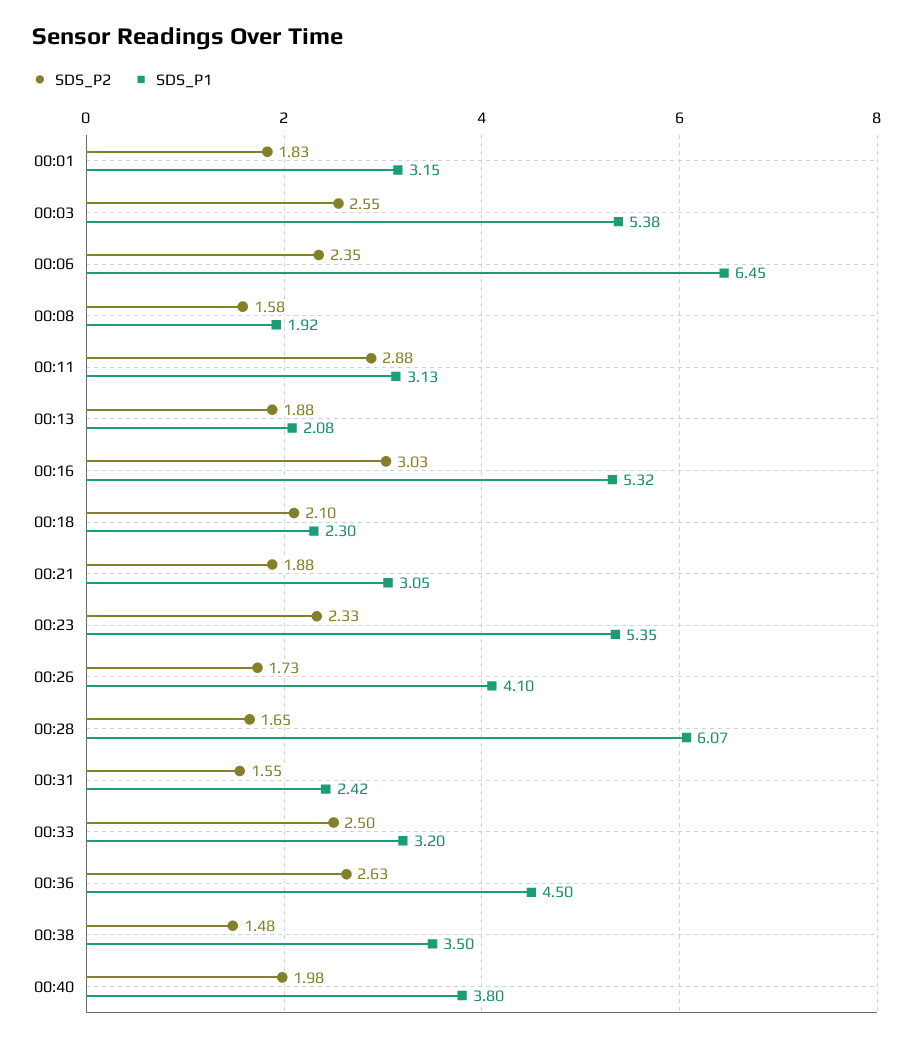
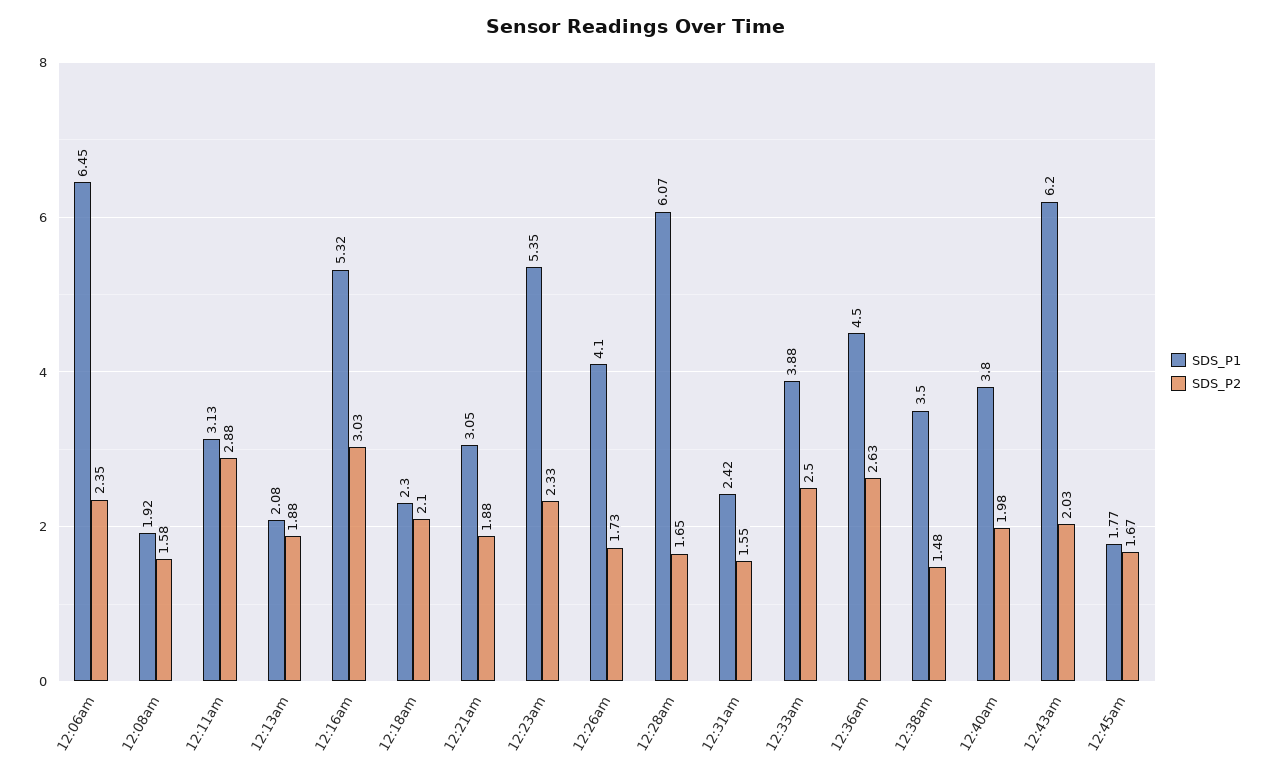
SDS_P2, 00:01: 1.83 -> none
SDS_P1, 00:01: 3.15 -> none
SDS_P2, 00:03: 2.55 -> none
SDS_P1, 00:03: 5.38 -> none
SDS_P1, 00:33: 3.2 -> 3.88
SDS_P1, 12:43am: none -> 6.2
SDS_P2, 12:43am: none -> 2.03
SDS_P1, 12:45am: none -> 1.77
SDS_P2, 12:45am: none -> 1.67

